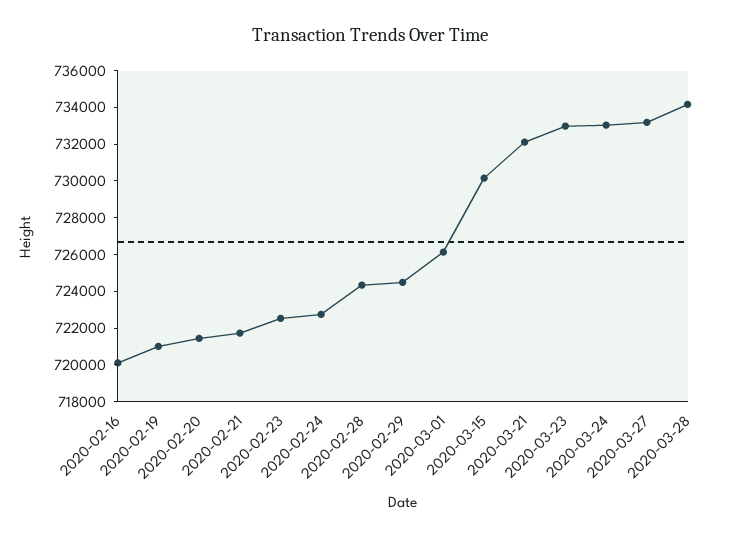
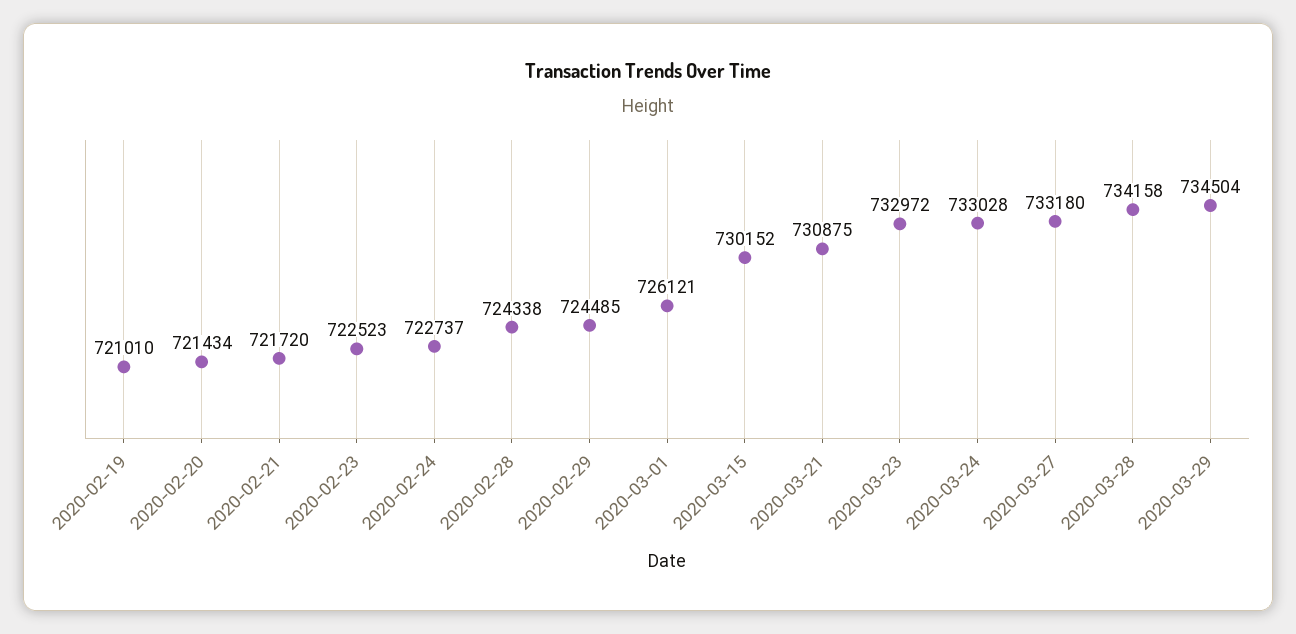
2020-02-16: 720000 -> none
2020-03-21: 732000 -> 730875
2020-03-29: none -> 734504

